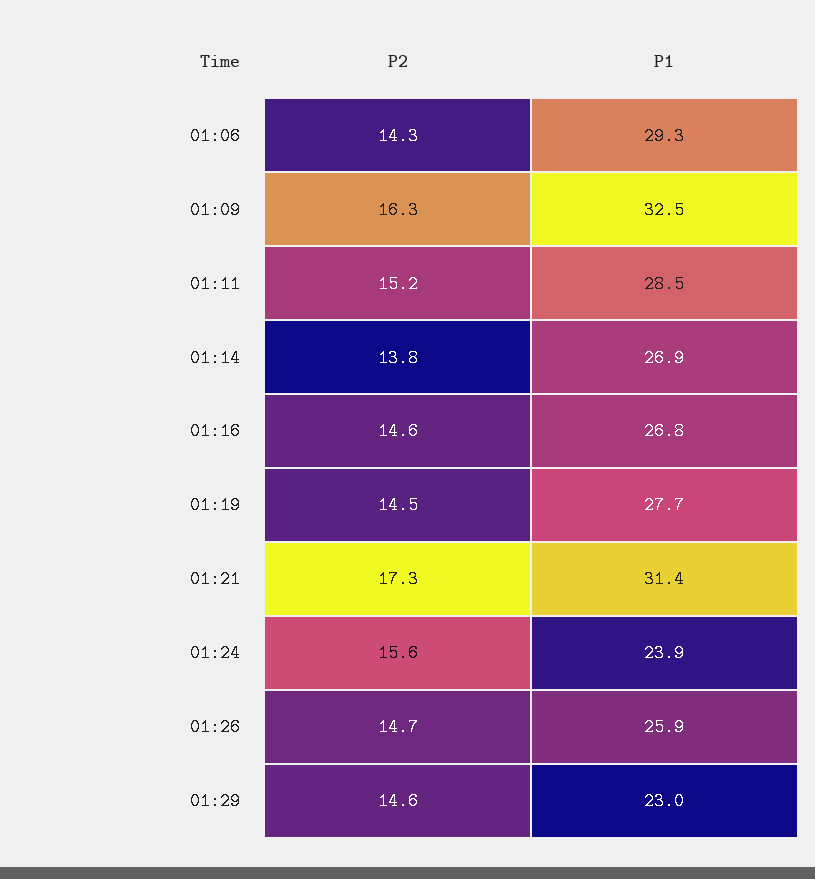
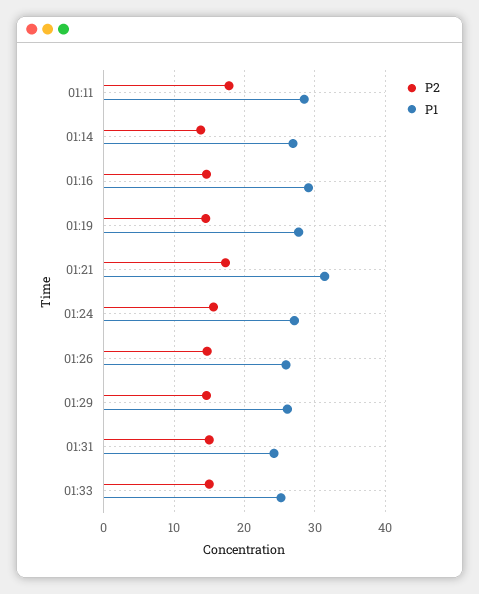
P2, 01:06: 14.3 -> none
P1, 01:06: 29.3 -> none
P2, 01:09: 16.3 -> none
P1, 01:09: 32.5 -> none
P2, 01:11: 15.2 -> 18
P1, 01:16: 26.8 -> 29
P1, 01:24: 23.9 -> 27
P1, 01:29: 23 -> 26
P2, 01:31: none -> 15
P1, 01:31: none -> 24
P2, 01:33: none -> 15
P1, 01:33: none -> 25

